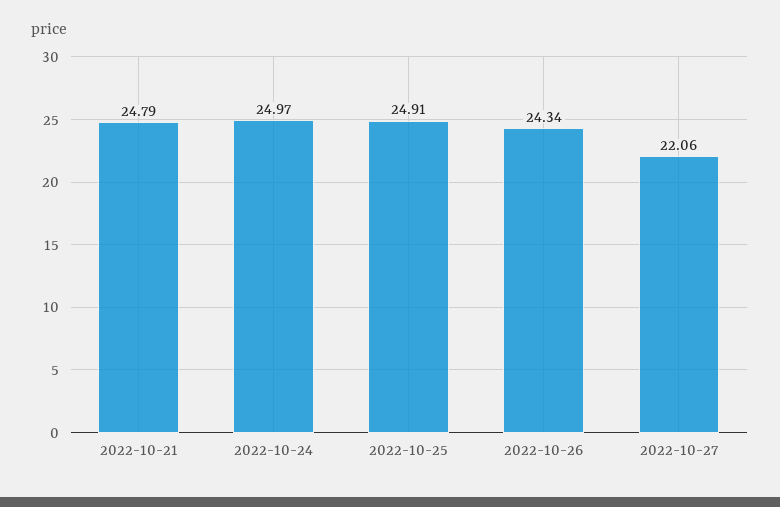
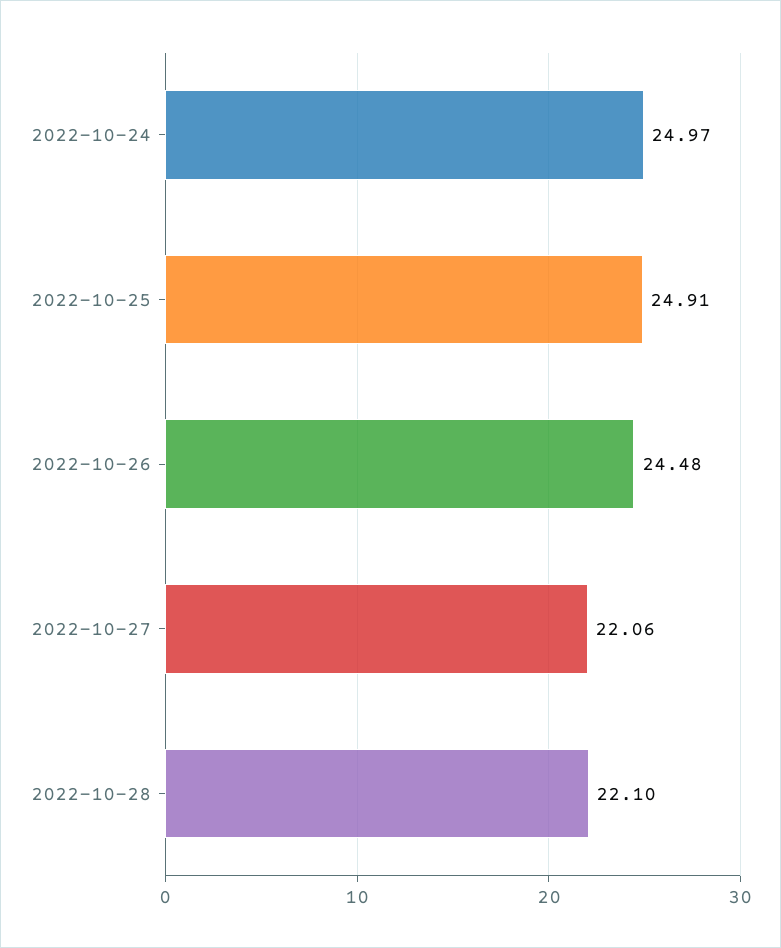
2022-10-21: 24.79 -> none
2022-10-26: 24.34 -> 24.48
2022-10-28: none -> 22.1

